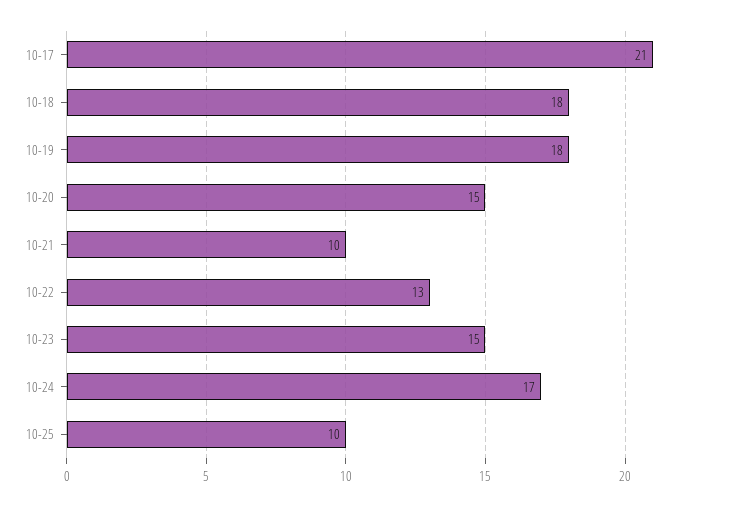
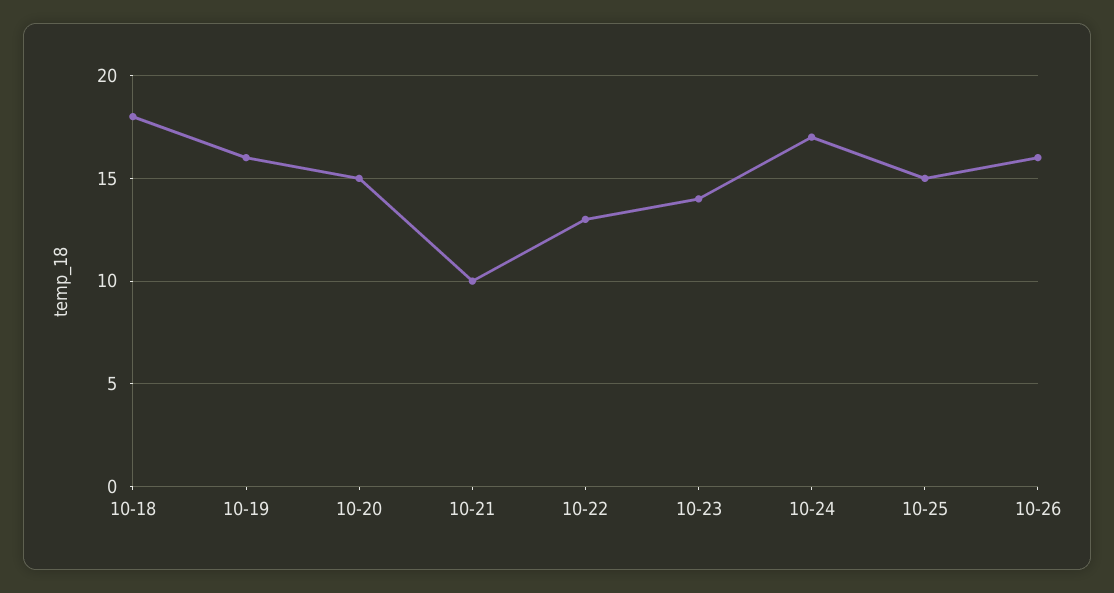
10-17: 21 -> none
10-19: 18 -> 16
10-23: 15 -> 14
10-25: 10 -> 15
10-26: none -> 16

